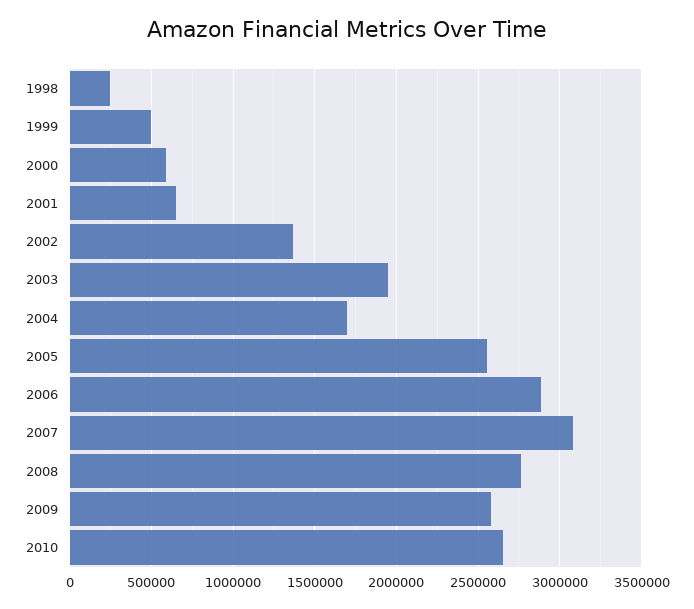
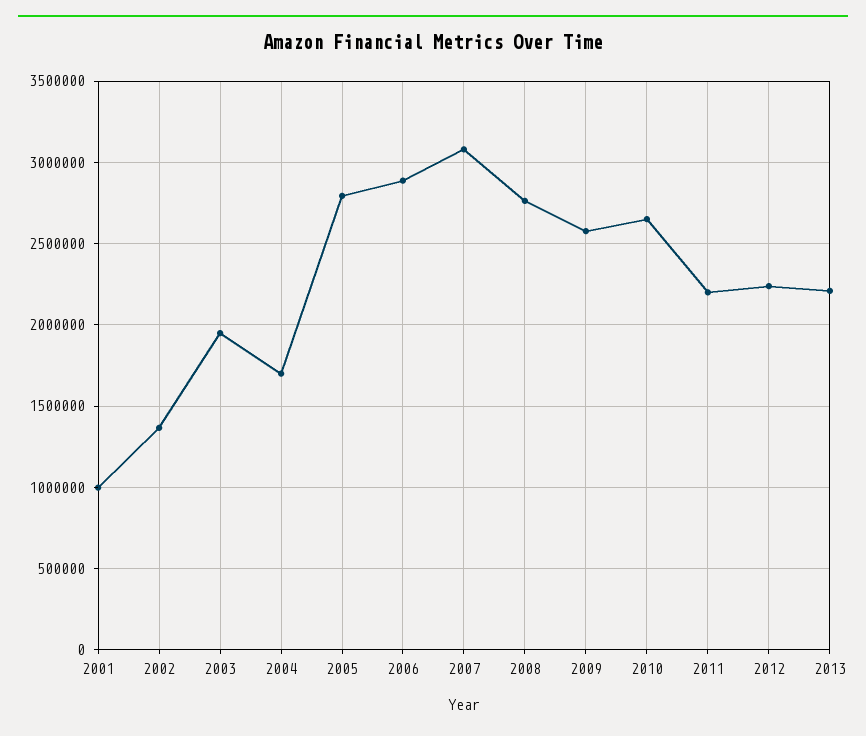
1998: 250000 -> none
1999: 500000 -> none
2000: 600000 -> none
2001: 650000 -> 1000000
2005: 2550000 -> 2800000
2011: none -> 2200000
2012: none -> 2250000
2013: none -> 2200000

